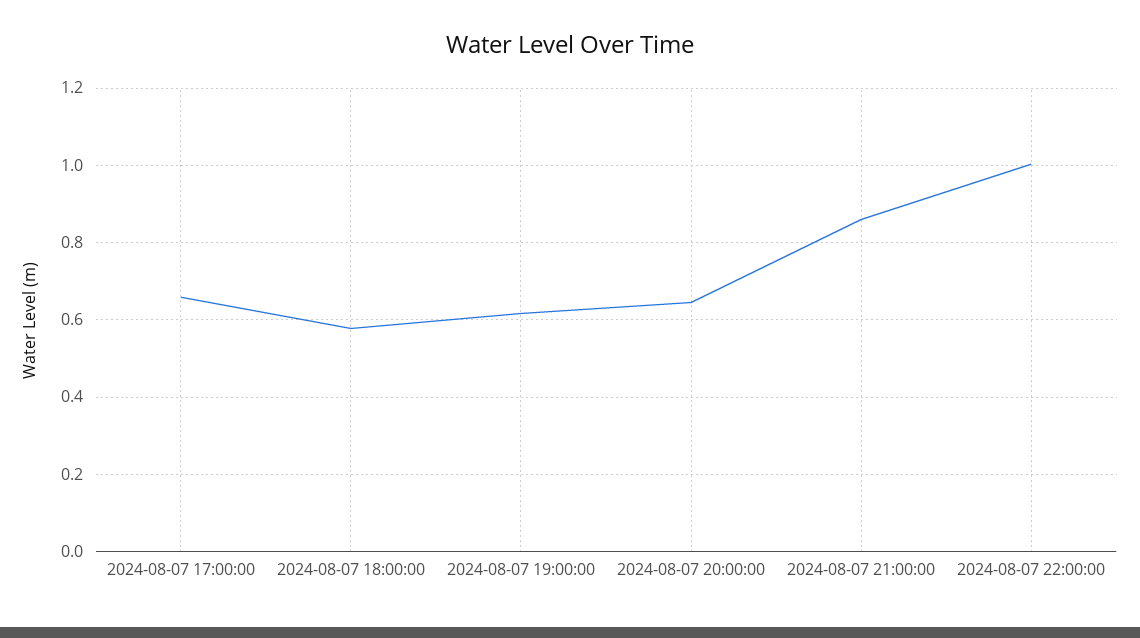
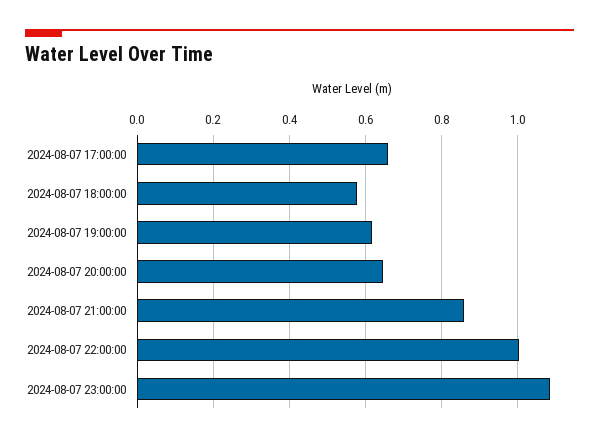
2024-08-07 23:00:00: none -> 1.08

